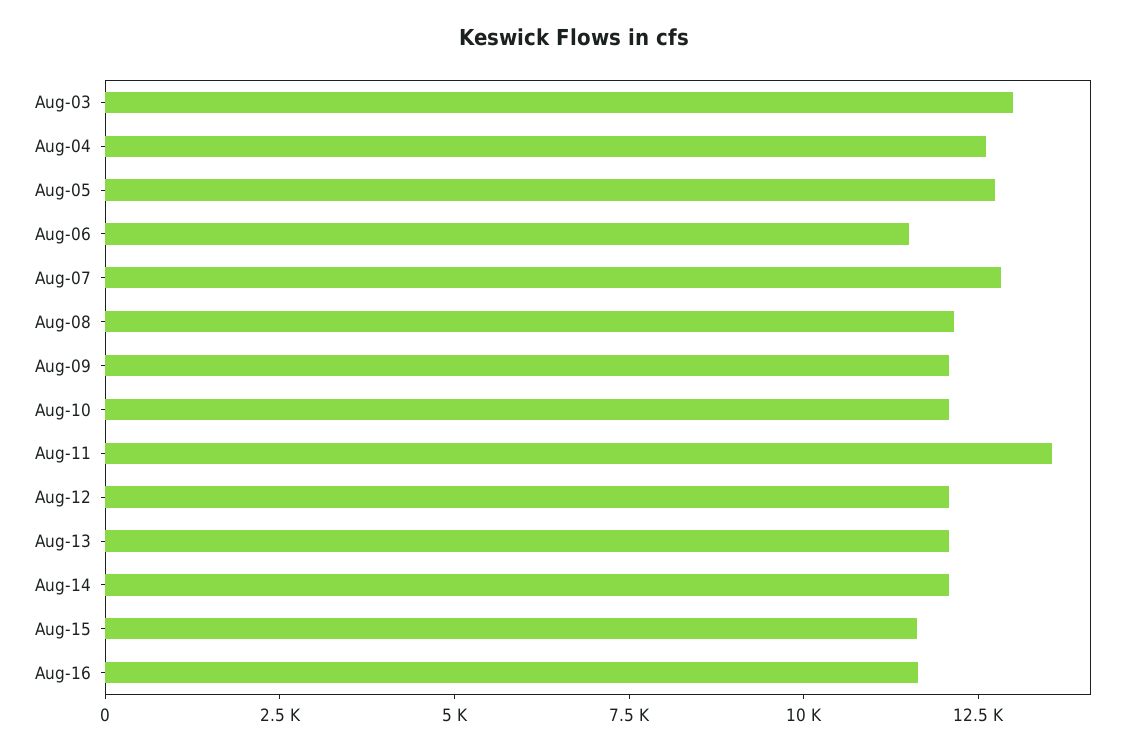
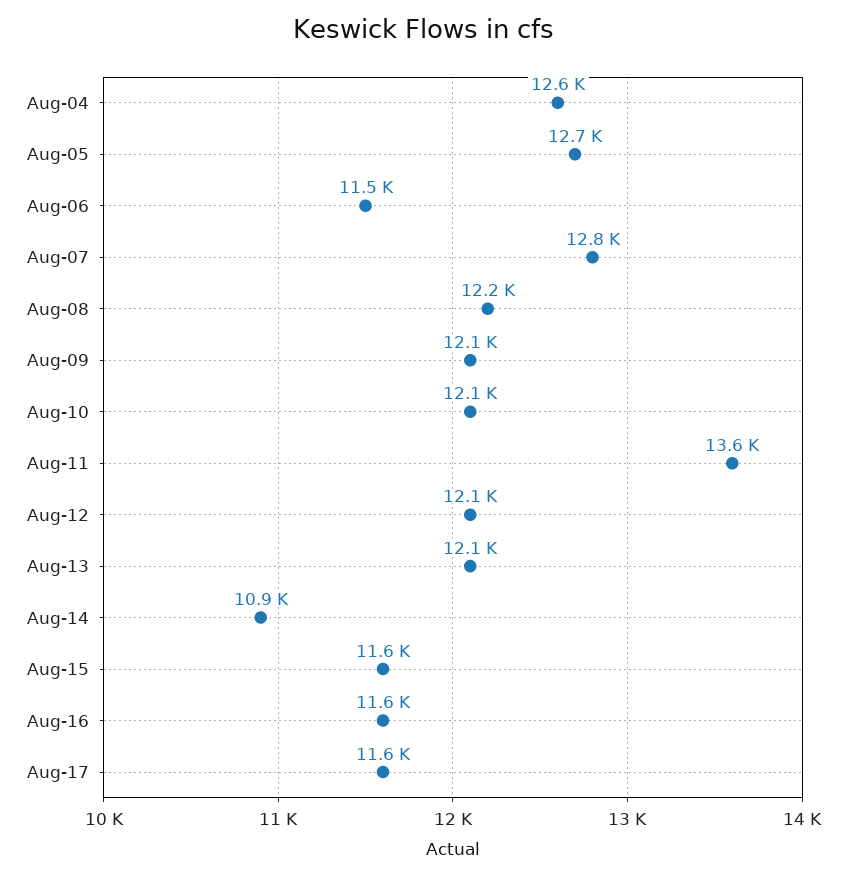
Aug-03: 13000 -> none
Aug-14: 12000 -> 10900
Aug-17: none -> 11600

